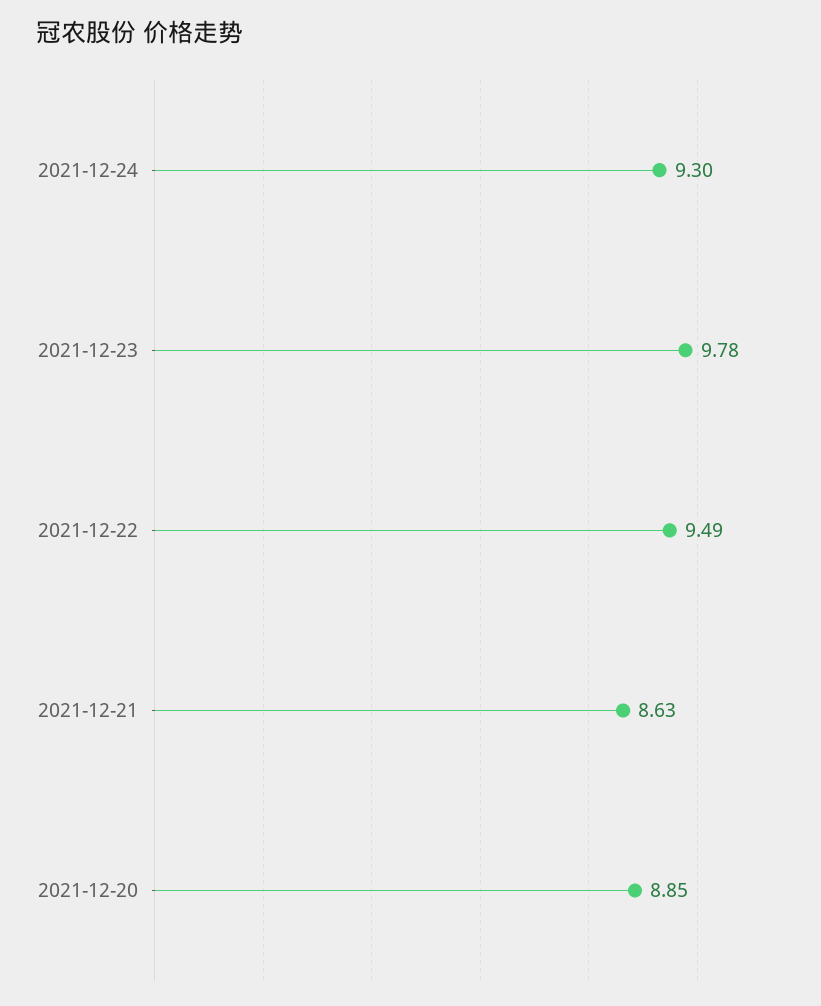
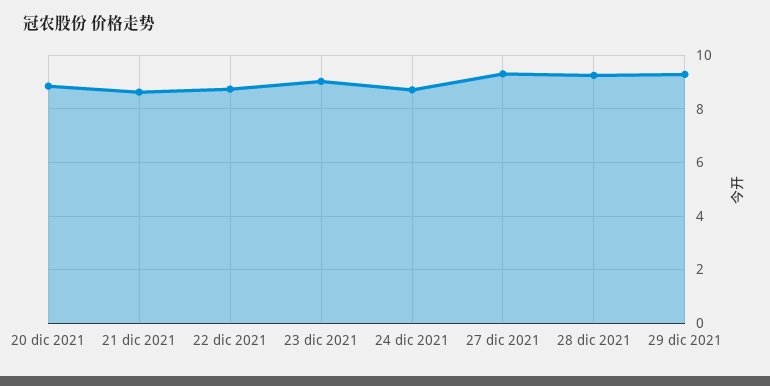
2021-12-24: 9.3 -> 8.75
2021-12-23: 9.78 -> 9
2021-12-22: 9.49 -> 8.75
27 dic 2021: none -> 9.25
28 dic 2021: none -> 9.25
29 dic 2021: none -> 9.25

